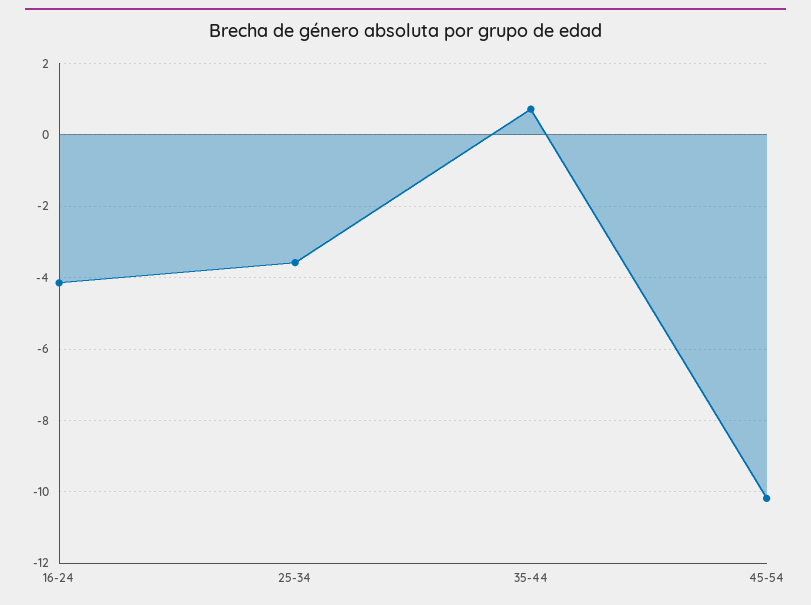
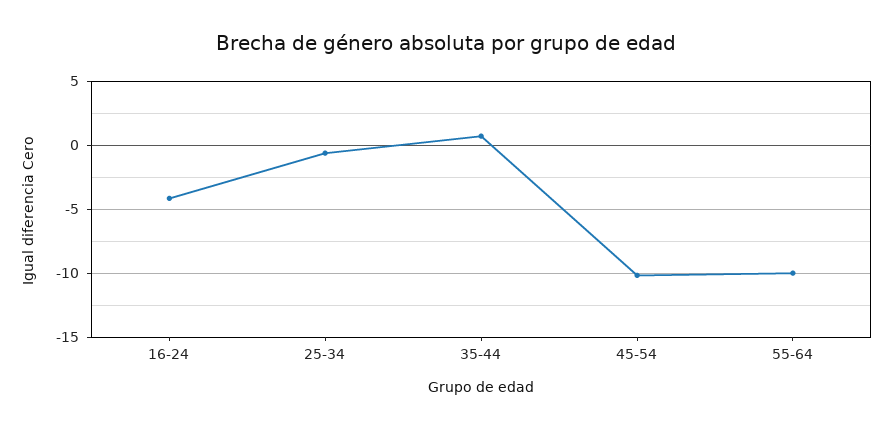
25-34: -3.6 -> -0.5
55-64: none -> -10

